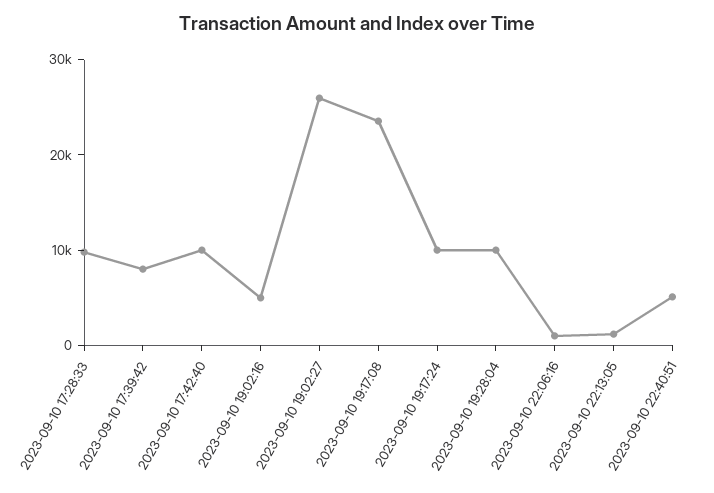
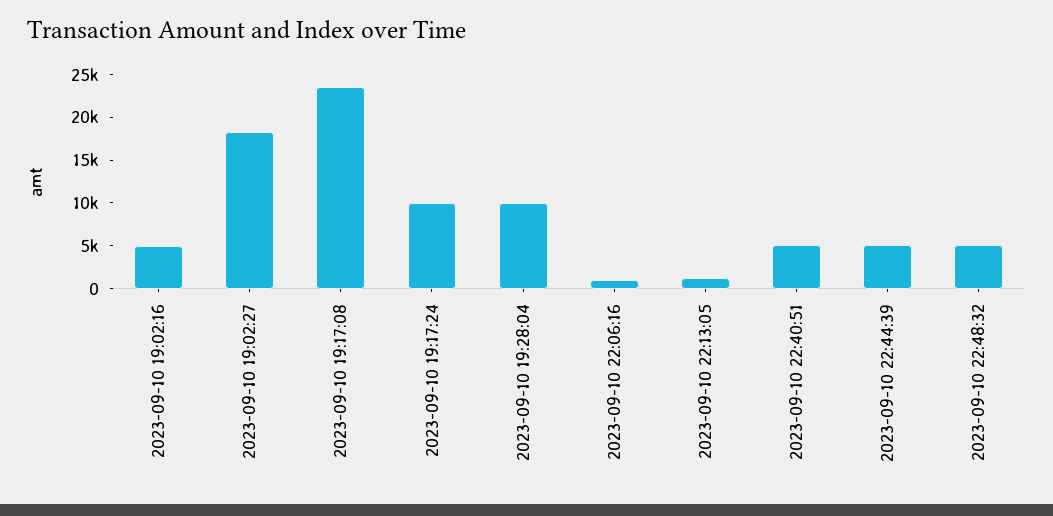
2023-09-10 17:28:33: 10000 -> none
2023-09-10 17:39:42: 8000 -> none
2023-09-10 17:42:40: 10000 -> none
2023-09-10 19:02:27: 26000 -> 18000
2023-09-10 22:44:39: none -> 5000
2023-09-10 22:48:32: none -> 5000

